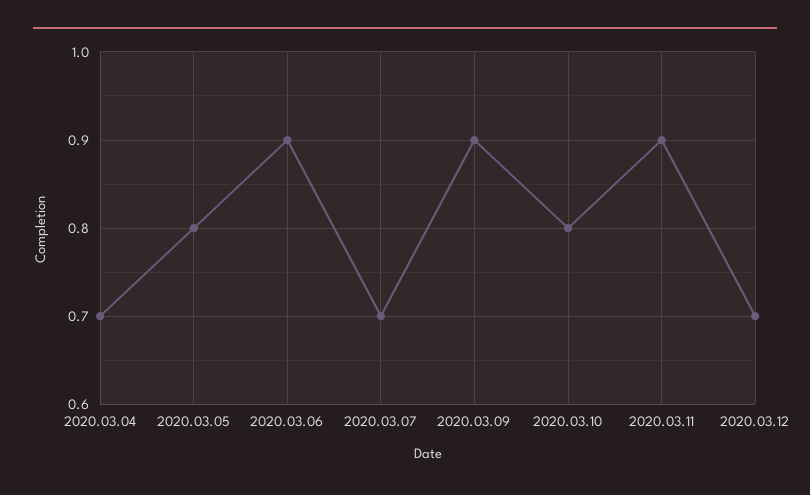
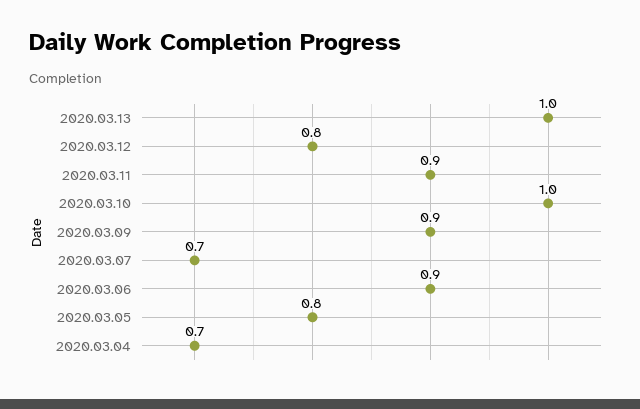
2020.03.10: 0.8 -> 1
2020.03.12: 0.7 -> 0.8
2020.03.13: none -> 1

